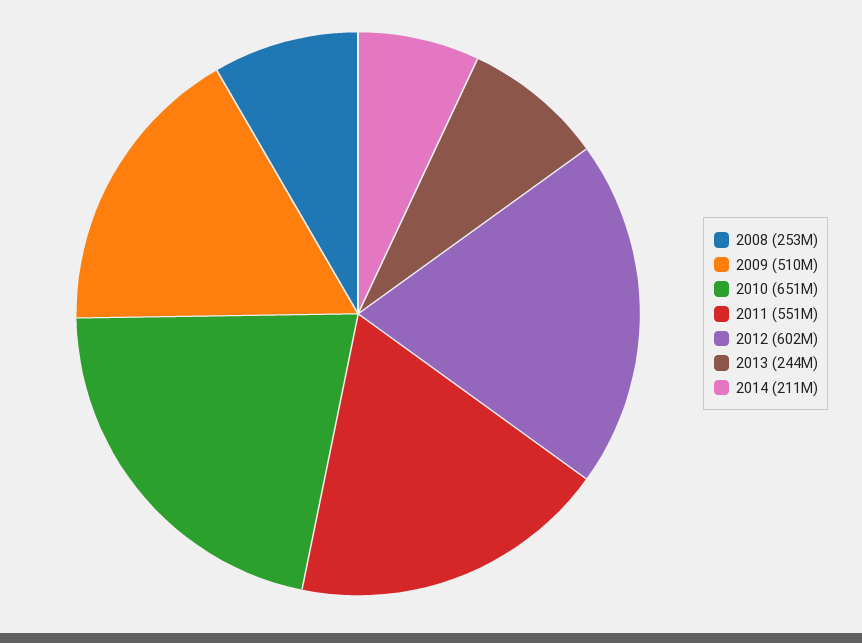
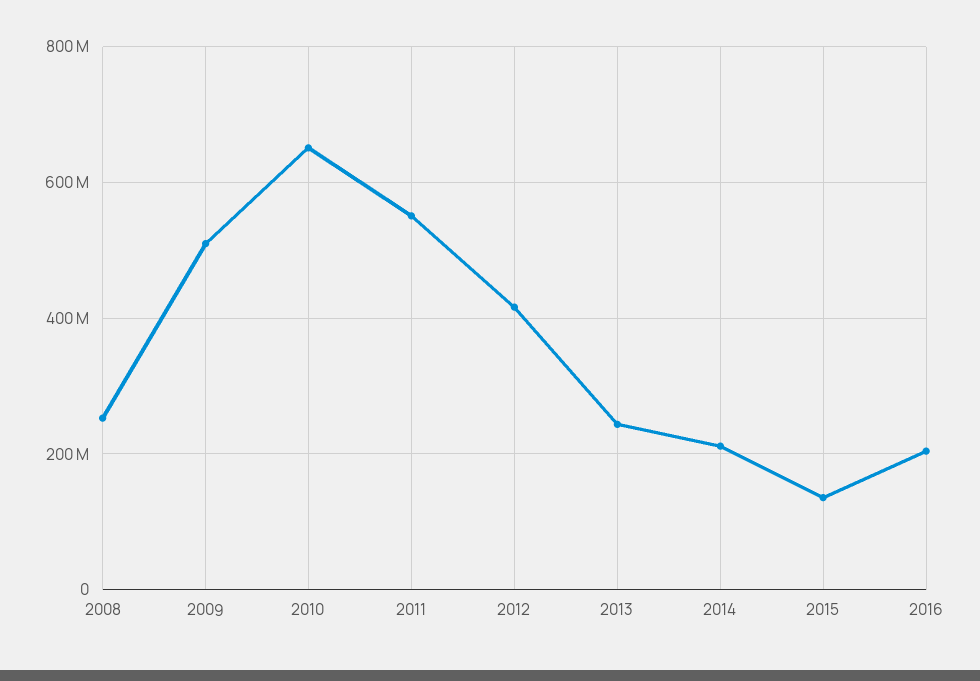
2012: 602000000 -> 420000000
2015: none -> 140000000
2016: none -> 200000000

